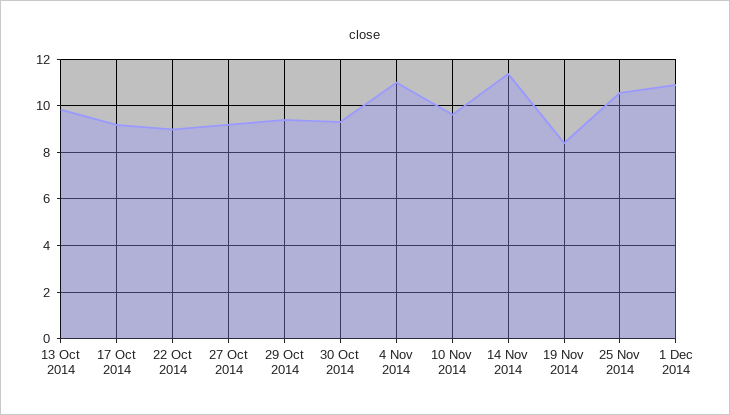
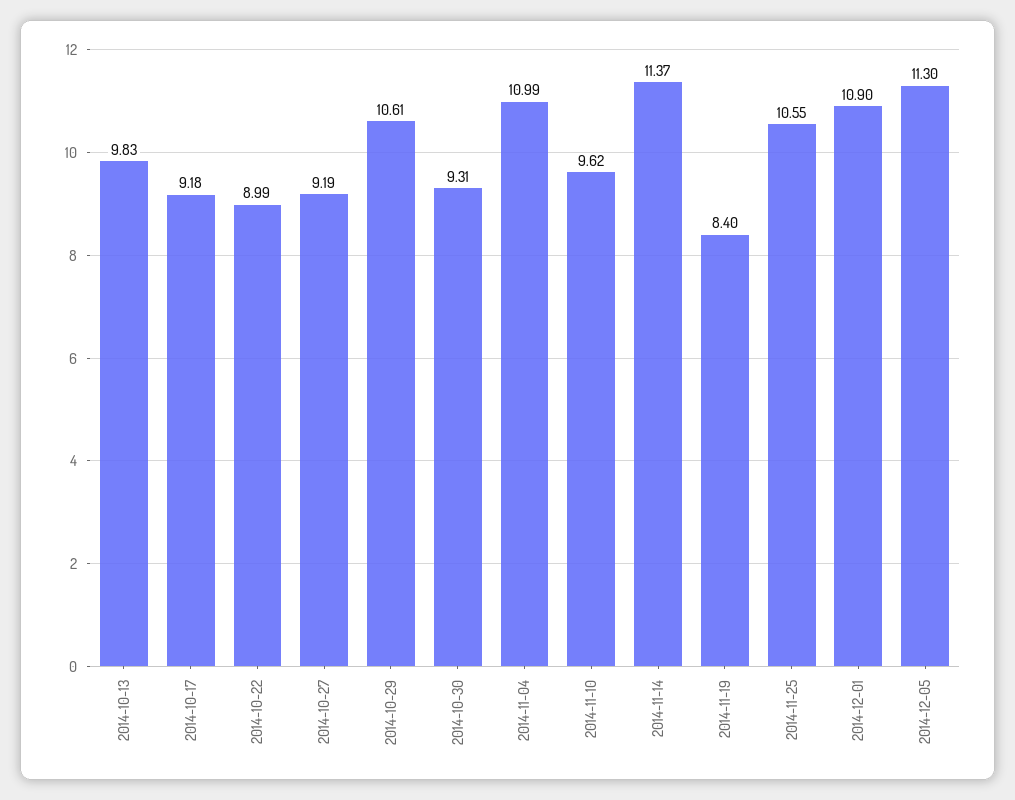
29 Oct 2014: 9.5 -> 10.61
2014-12-05: none -> 11.3

